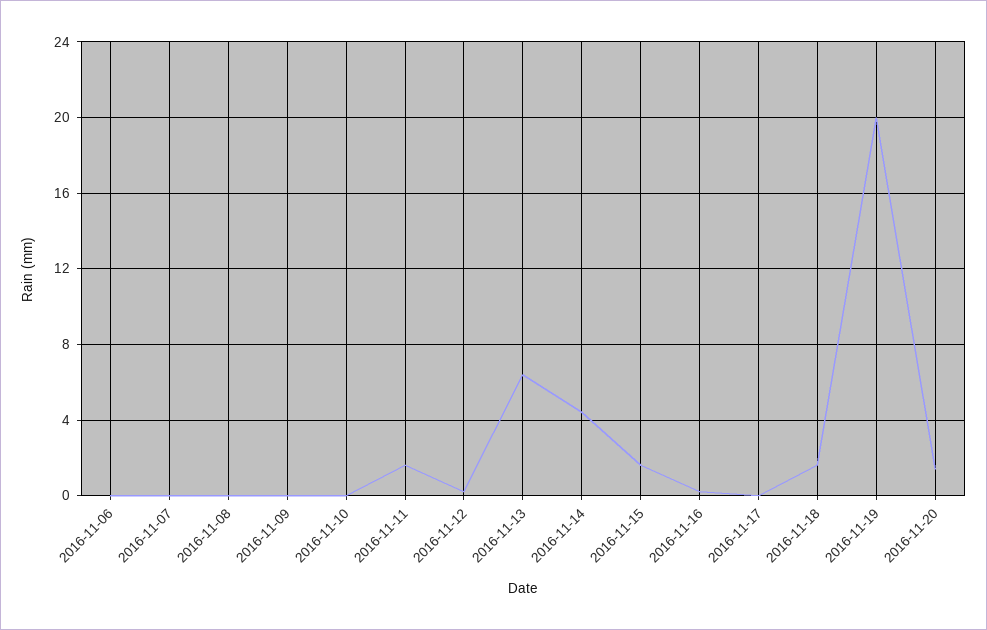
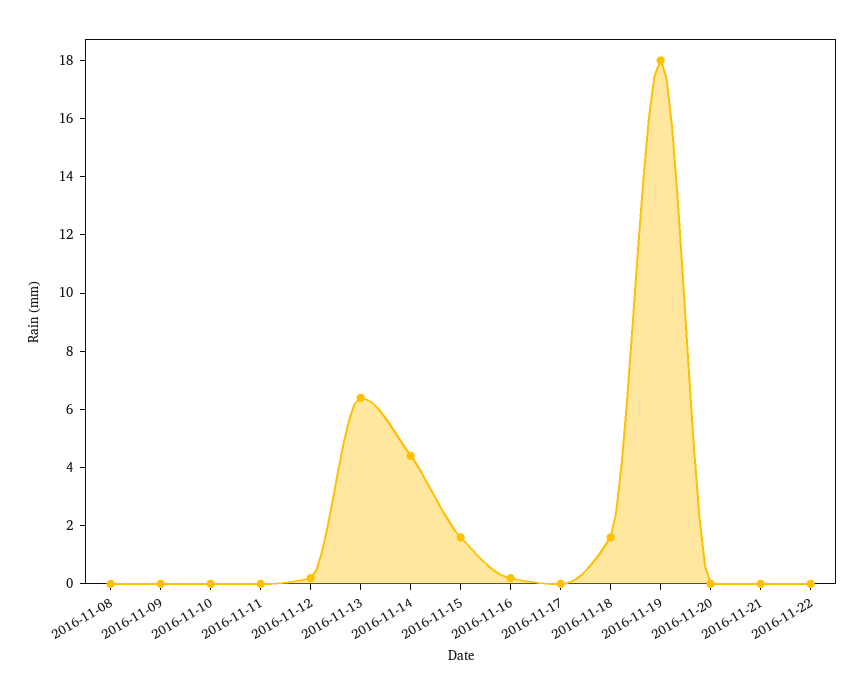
2016-11-06: 0 -> none
2016-11-07: 0 -> none
2016-11-11: 1.5 -> 0
2016-11-19: 20 -> 18
2016-11-20: 1.5 -> 0
2016-11-21: none -> 0
2016-11-22: none -> 0

